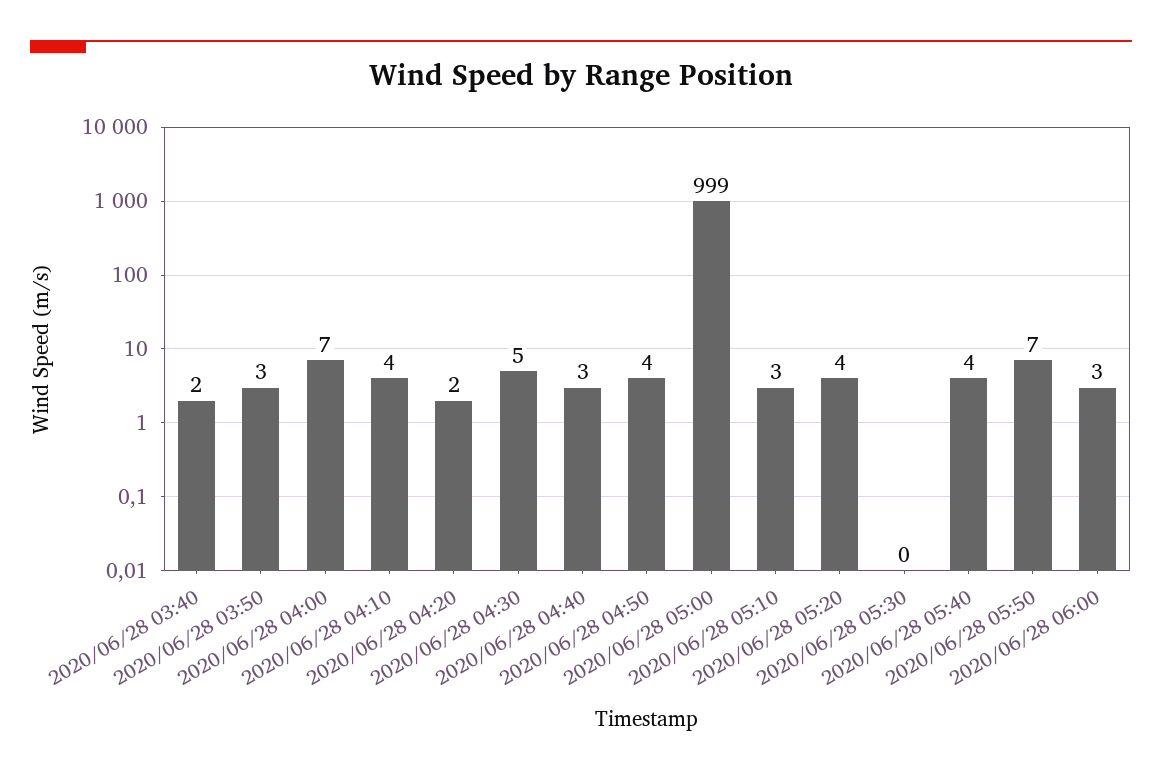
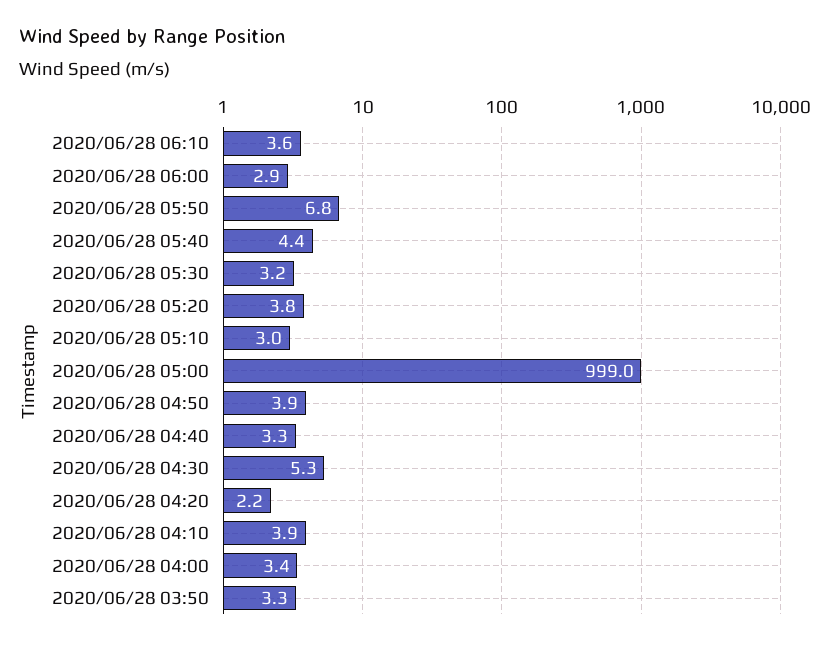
2020/06/28 03:40: 2 -> none
2020/06/28 04:00: 7 -> 3.4
2020/06/28 05:30: 0 -> 3.2
2020/06/28 06:10: none -> 3.6

